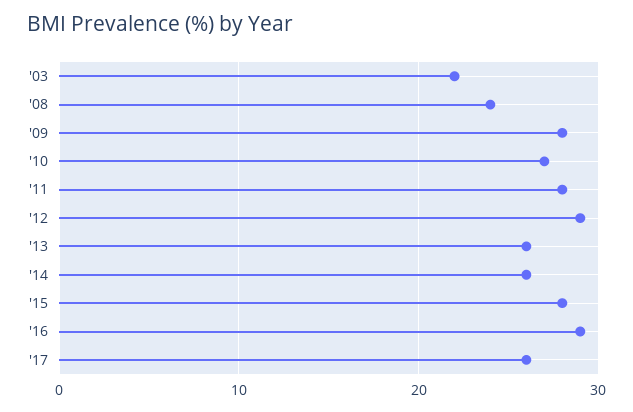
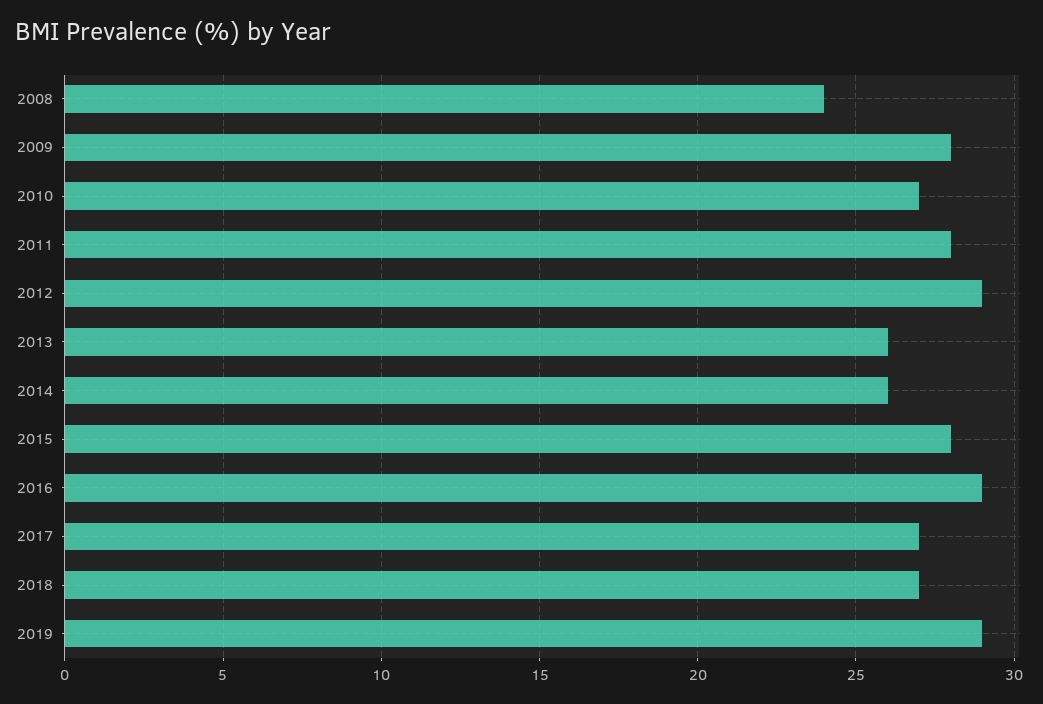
'03: 22 -> none
'17: 26 -> 27
2018: none -> 27
2019: none -> 29

